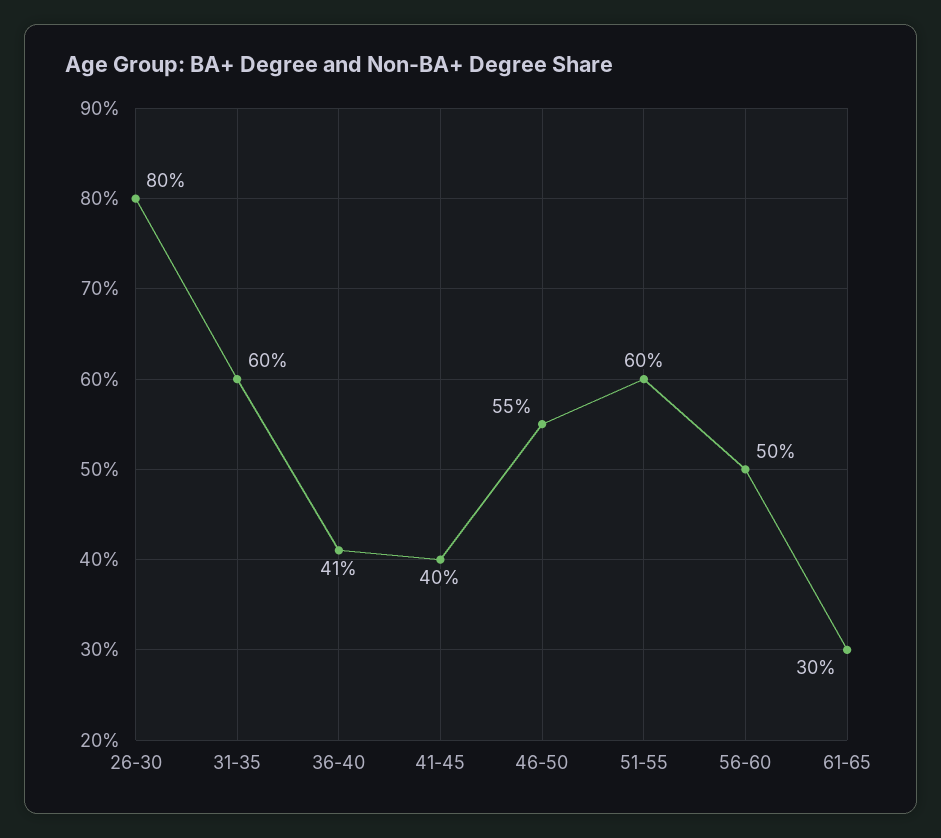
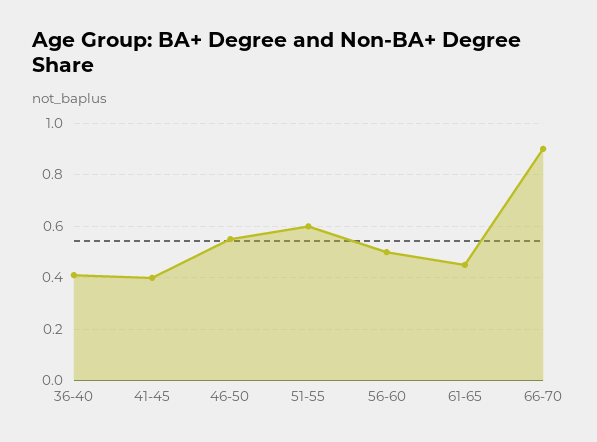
26-30: 0.8 -> none
31-35: 0.6 -> none
61-65: 0.3 -> 0.45
66-70: none -> 0.9

